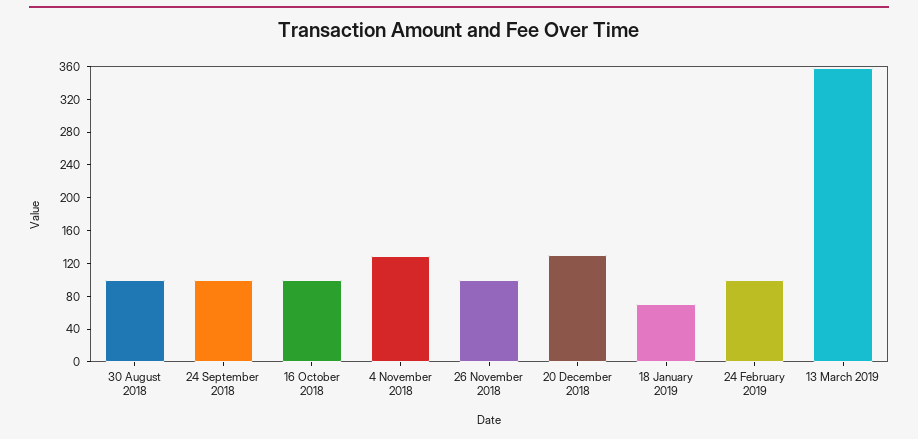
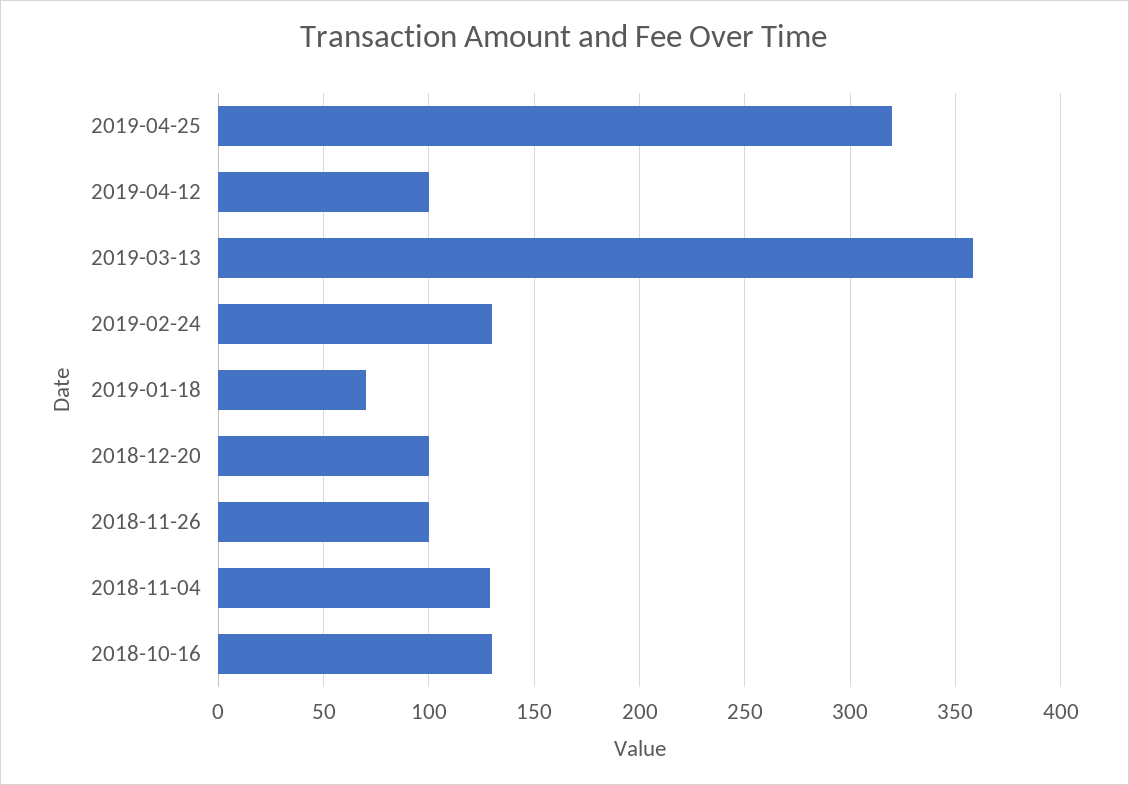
30 August 2018: 100 -> none
24 September 2018: 100 -> none
16 October 2018: 100 -> 130
20 December 2018: 130 -> 100
24 February 2019: 100 -> 130
2019-04-25: none -> 320
2019-04-12: none -> 100

